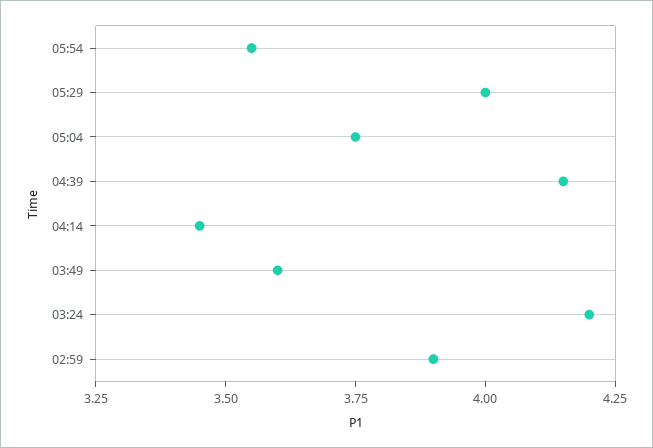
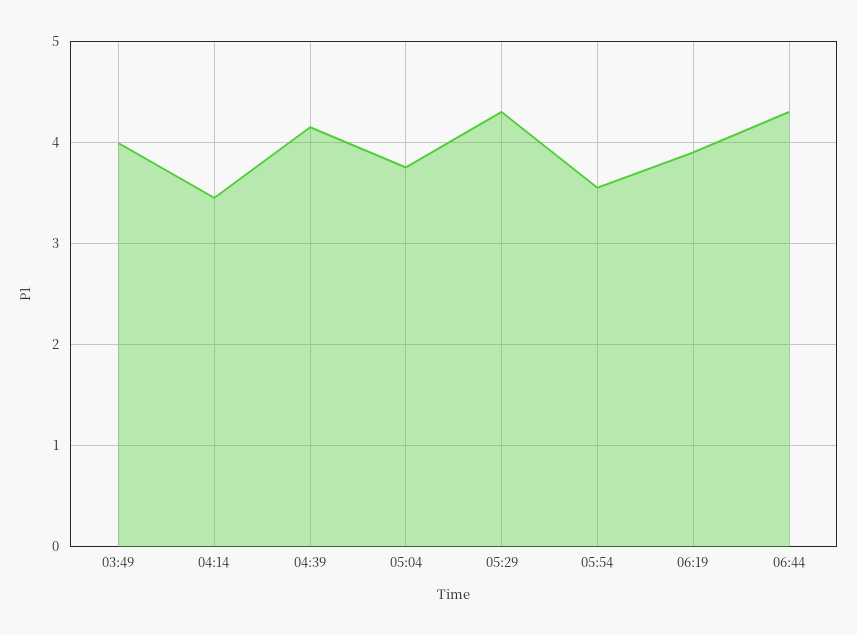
05:29: 4 -> 4.3
03:49: 3.6 -> 4
03:24: 4.2 -> none
02:59: 3.9 -> none
06:19: none -> 3.9
06:44: none -> 4.3

